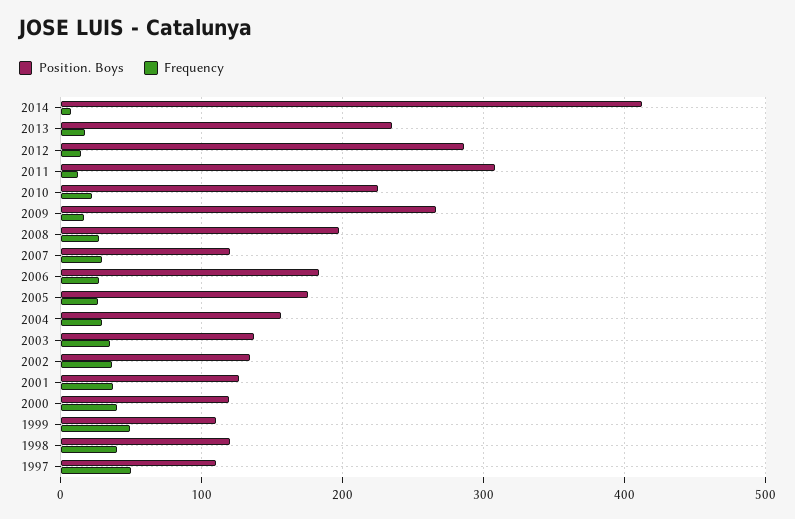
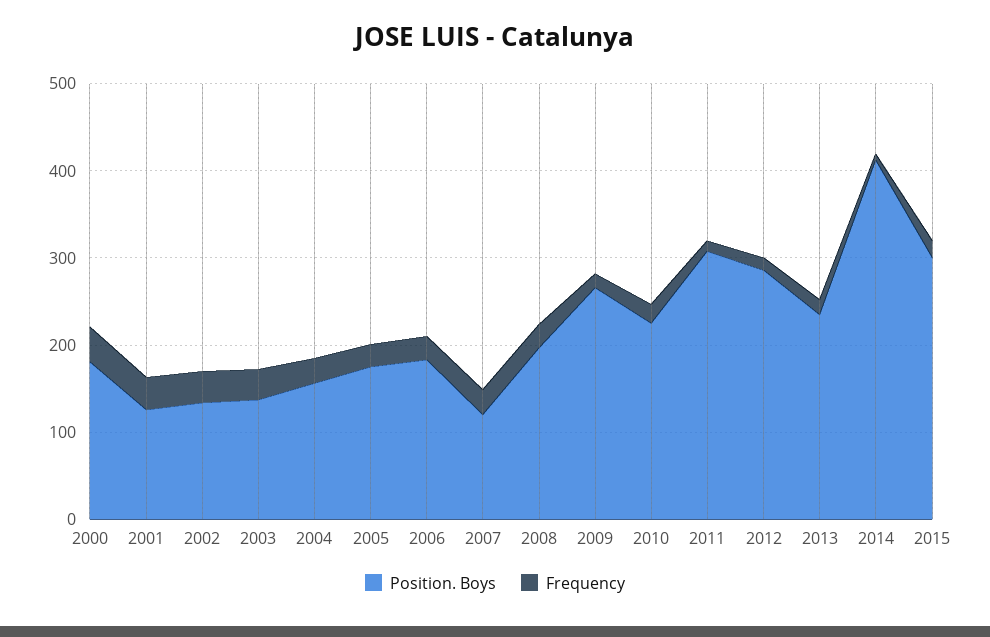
Position. Boys, 2000: 120 -> 180
Position. Boys, 1999: 110 -> none
Frequency, 1999: 50 -> none
Position. Boys, 1998: 120 -> none
Frequency, 1998: 40 -> none
Position. Boys, 1997: 110 -> none
Frequency, 1997: 50 -> none
Position. Boys, 2015: none -> 300
Frequency, 2015: none -> 20

